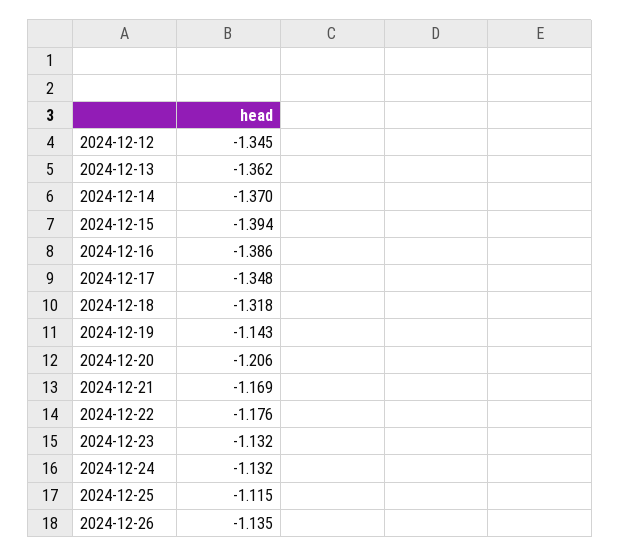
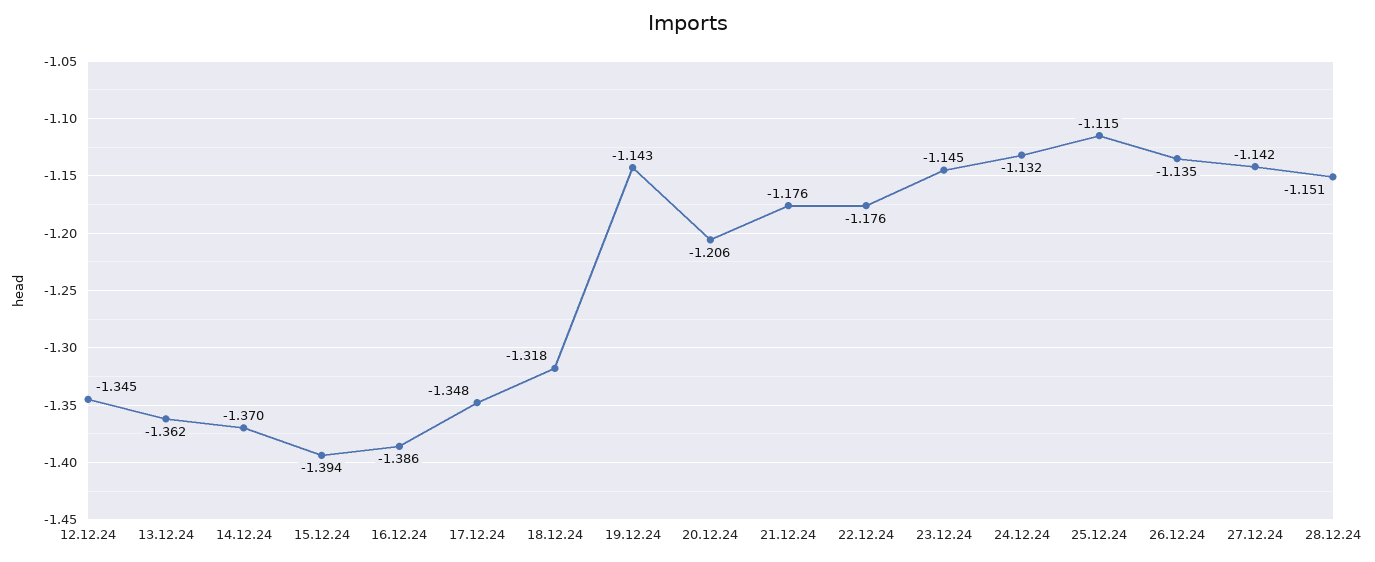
2024-12-21: -1.169 -> -1.176
2024-12-23: -1.132 -> -1.145
27.12.24: none -> -1.142
28.12.24: none -> -1.151

